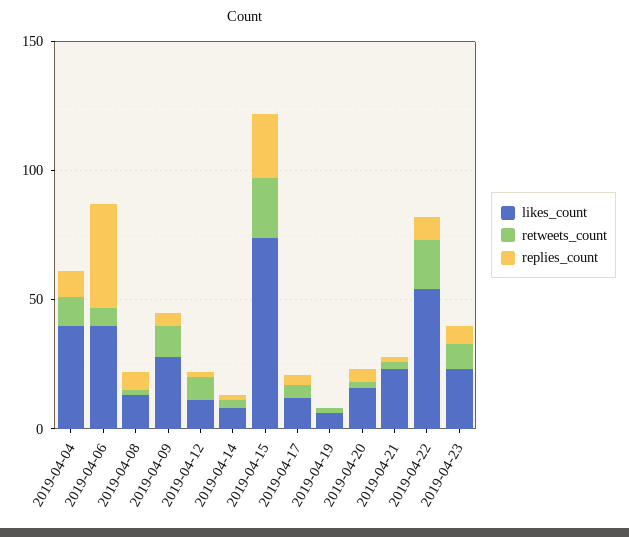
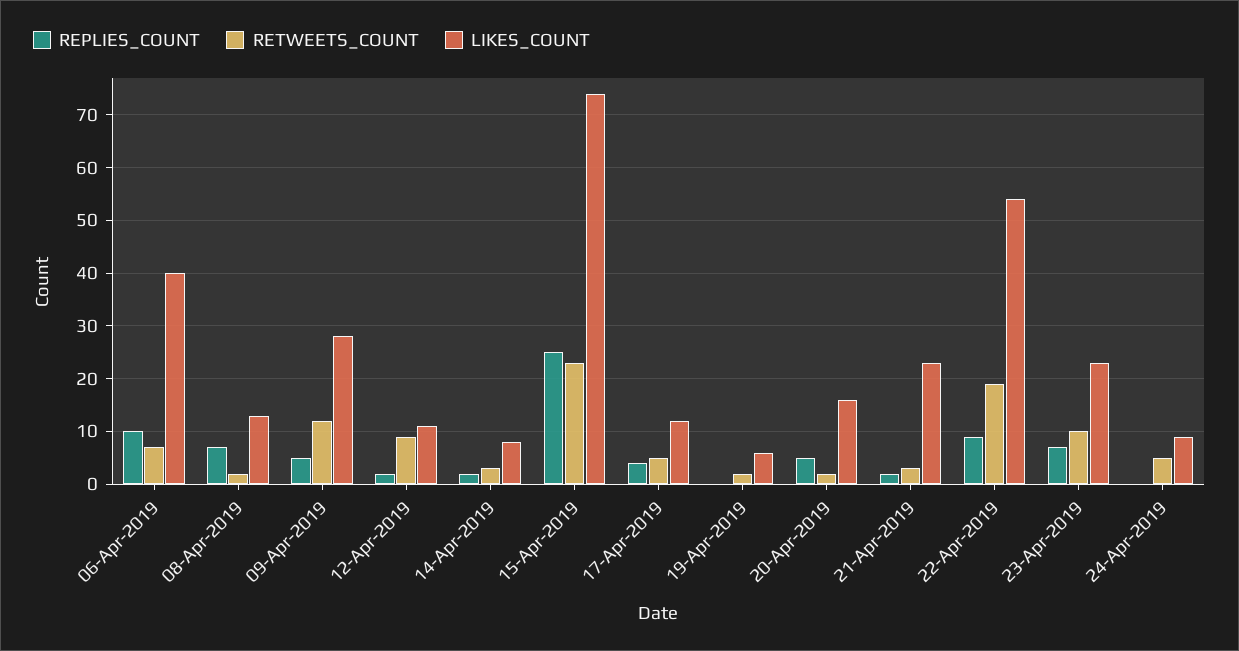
likes_count, 2019-04-04: 40 -> none
retweets_count, 2019-04-04: 10 -> none
replies_count, 2019-04-04: 10 -> none
replies_count, 2019-04-06: 40 -> 10
replies_count, 24-Apr-2019: none -> 0
retweets_count, 24-Apr-2019: none -> 5
likes_count, 24-Apr-2019: none -> 10

